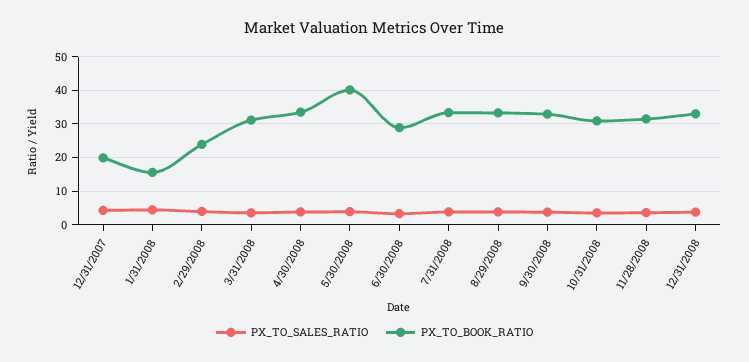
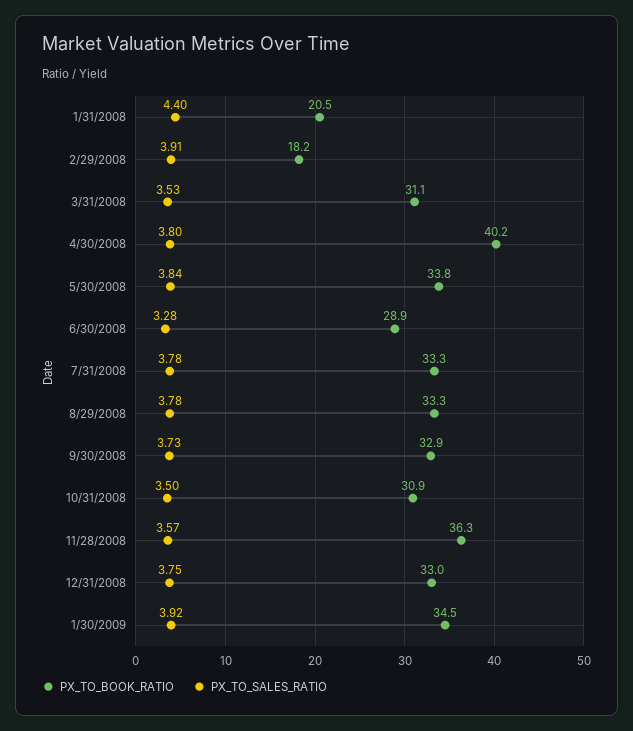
PX_TO_SALES_RATIO, 12/31/2007: 4 -> none
PX_TO_BOOK_RATIO, 12/31/2007: 20 -> none
PX_TO_BOOK_RATIO, 1/31/2008: 16 -> 20.5
PX_TO_BOOK_RATIO, 2/29/2008: 24 -> 18.2
PX_TO_BOOK_RATIO, 4/30/2008: 34 -> 40.2
PX_TO_BOOK_RATIO, 5/30/2008: 40 -> 33.8
PX_TO_BOOK_RATIO, 11/28/2008: 32 -> 36.3
PX_TO_BOOK_RATIO, 1/30/2009: none -> 34.5
PX_TO_SALES_RATIO, 1/30/2009: none -> 3.92

